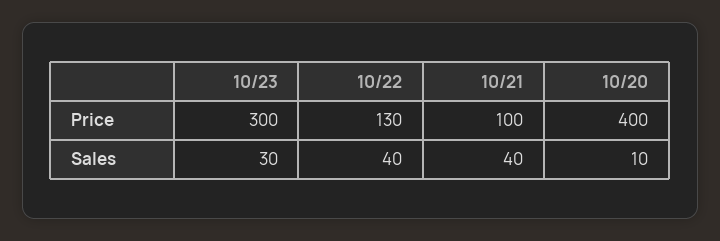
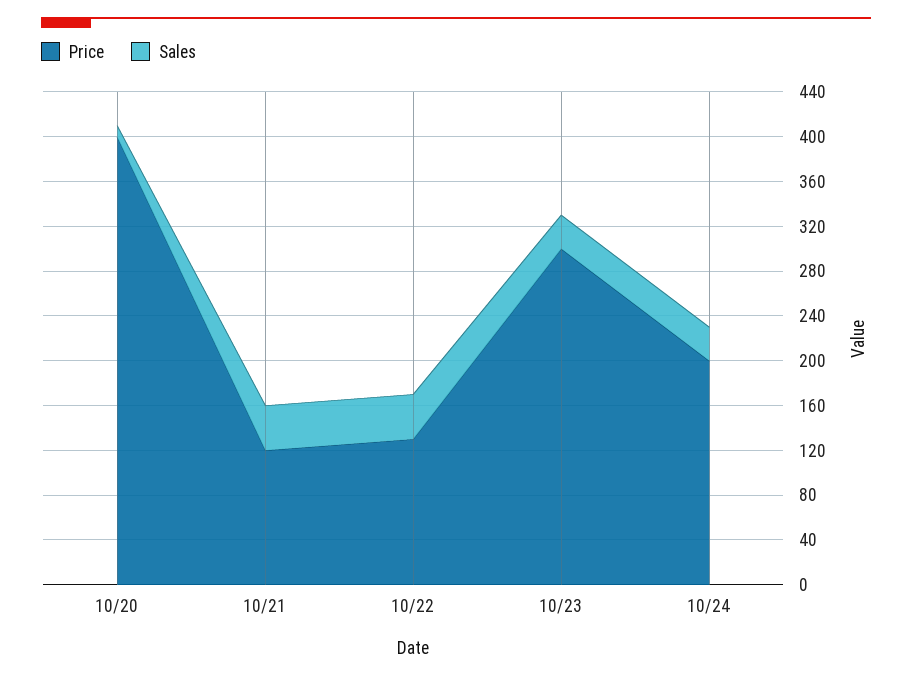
Price, 10/21: 100 -> 120
Price, 10/24: none -> 200
Sales, 10/24: none -> 30

